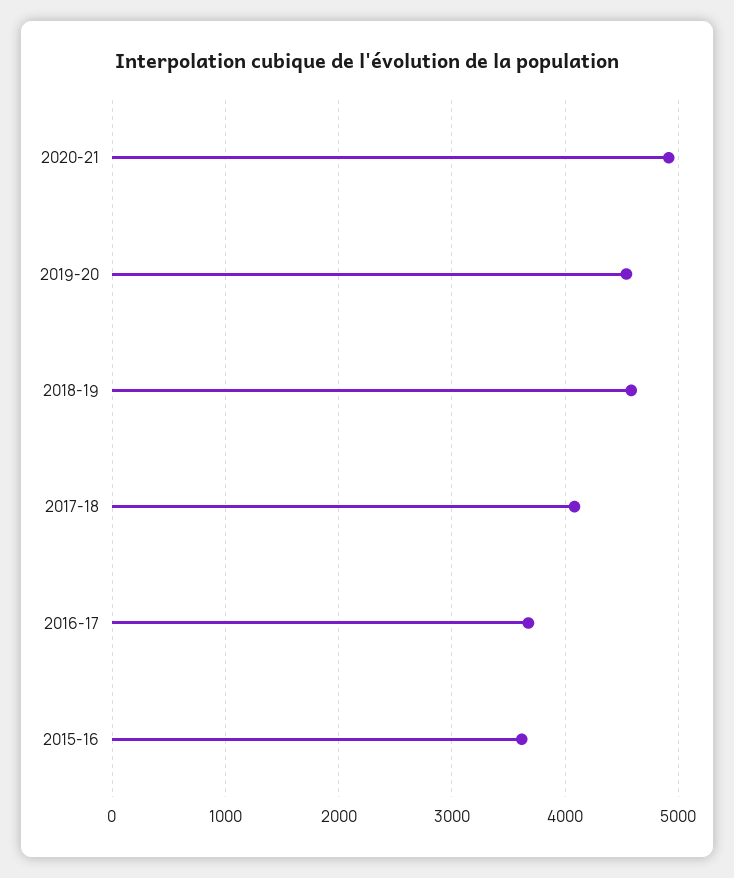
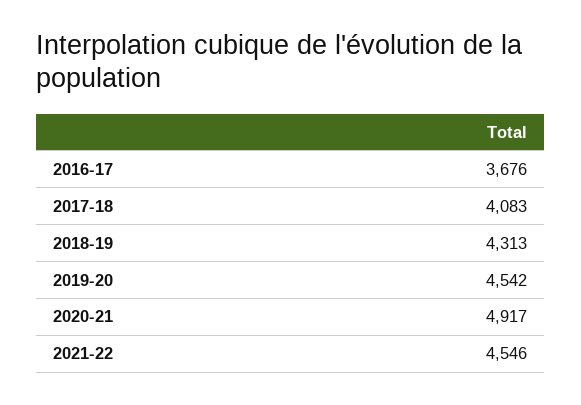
2018-19: 4600 -> 4313
2015-16: 3600 -> none
2021-22: none -> 4546

